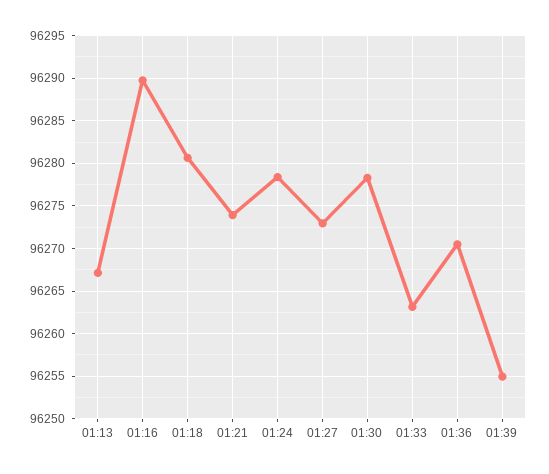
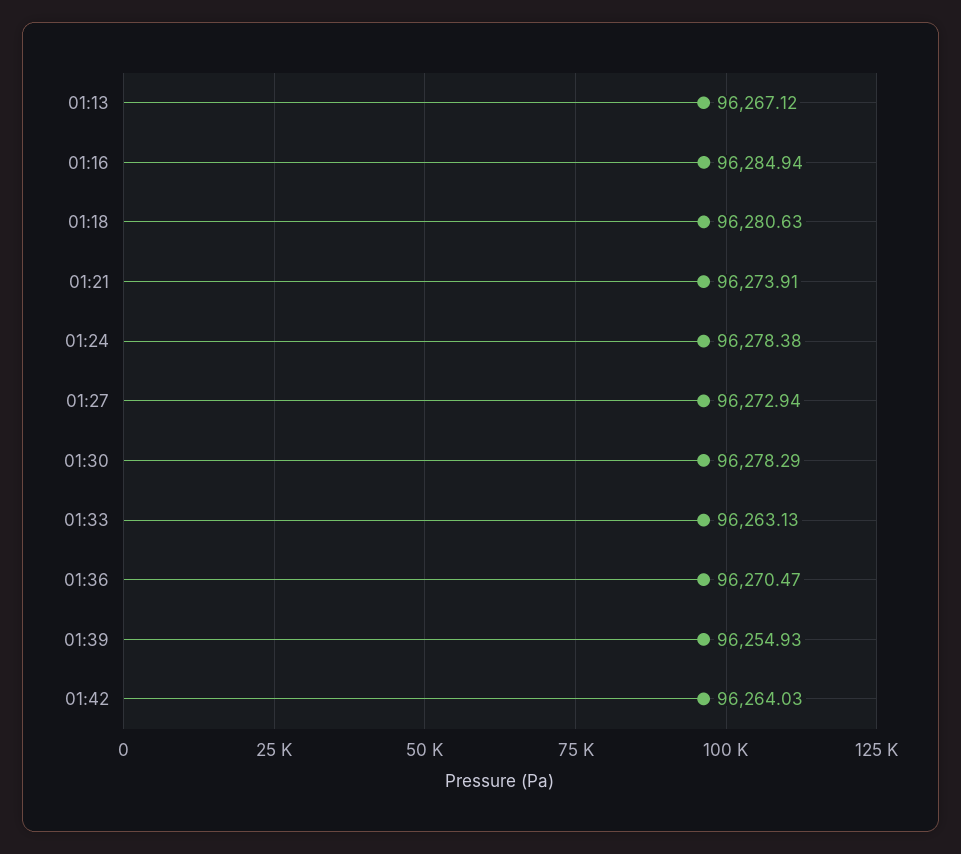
01:16: 96290 -> 96284.94
01:42: none -> 96264.03

